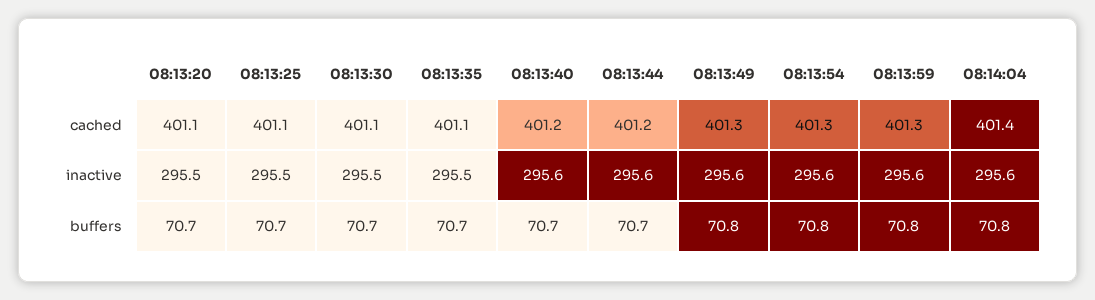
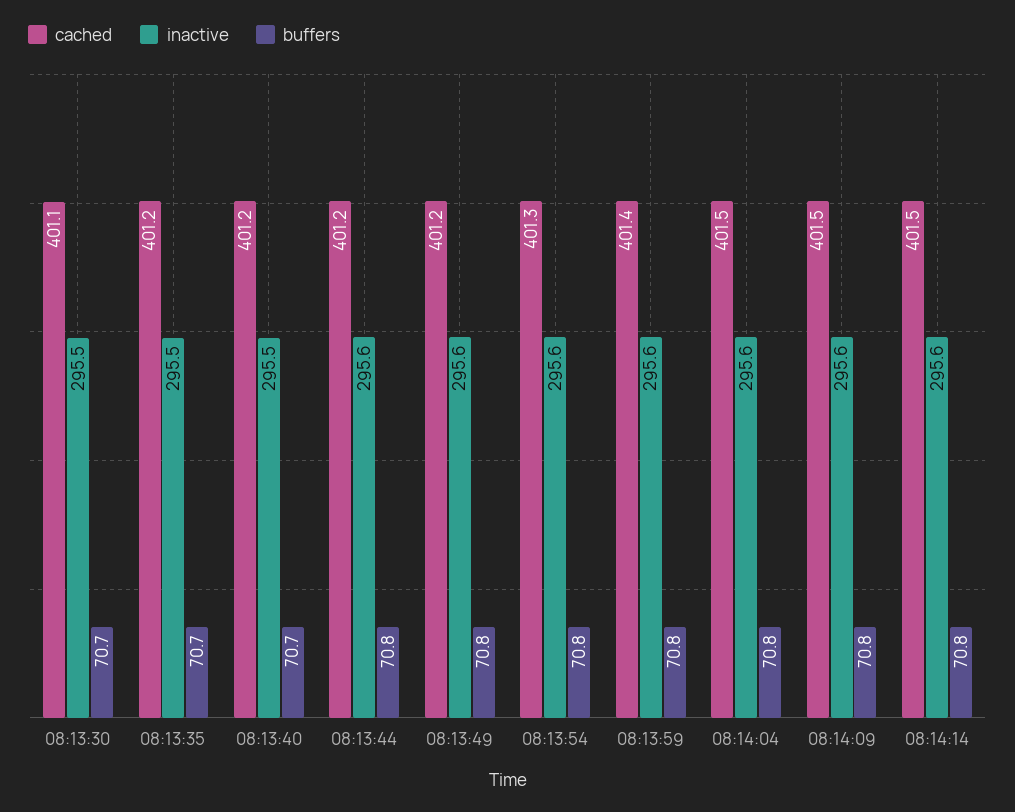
cached, 08:13:20: 401.1 -> none
cached, 08:13:25: 401.1 -> none
cached, 08:13:35: 401.1 -> 401.2
cached, 08:13:49: 401.3 -> 401.2
cached, 08:13:59: 401.3 -> 401.4
cached, 08:14:04: 401.4 -> 401.5
inactive, 08:13:20: 295.5 -> none
inactive, 08:13:25: 295.5 -> none
inactive, 08:13:40: 295.6 -> 295.5
buffers, 08:13:20: 70.7 -> none
buffers, 08:13:25: 70.7 -> none
buffers, 08:13:44: 70.7 -> 70.8
cached, 08:14:09: none -> 401.5
inactive, 08:14:09: none -> 295.6
buffers, 08:14:09: none -> 70.8
cached, 08:14:14: none -> 401.5
inactive, 08:14:14: none -> 295.6
buffers, 08:14:14: none -> 70.8

